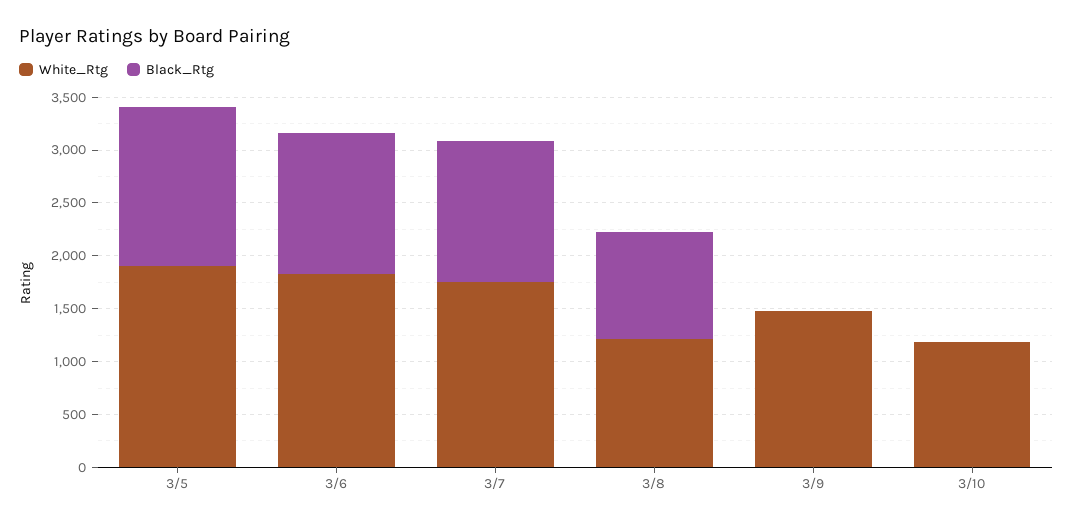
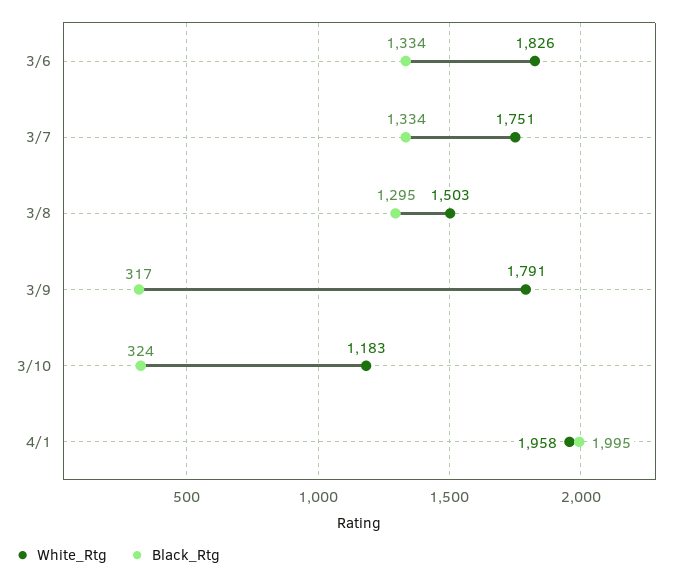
White_Rtg, 3/5: 1900 -> none
Black_Rtg, 3/5: 1500 -> none
White_Rtg, 3/8: 1200 -> 1503
Black_Rtg, 3/8: 1000 -> 1295
White_Rtg, 3/9: 1500 -> 1791
Black_Rtg, 3/9: 0 -> 317
Black_Rtg, 3/10: 0 -> 324
White_Rtg, 4/1: none -> 1958
Black_Rtg, 4/1: none -> 1995

